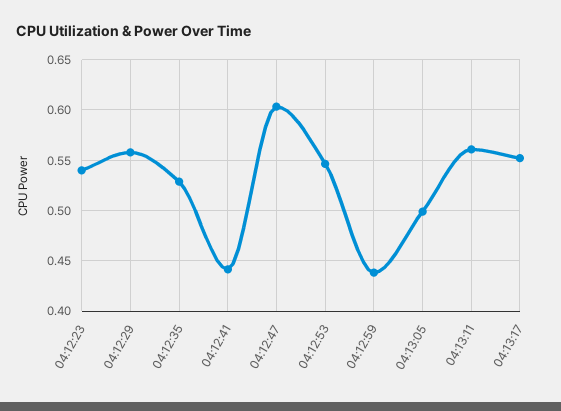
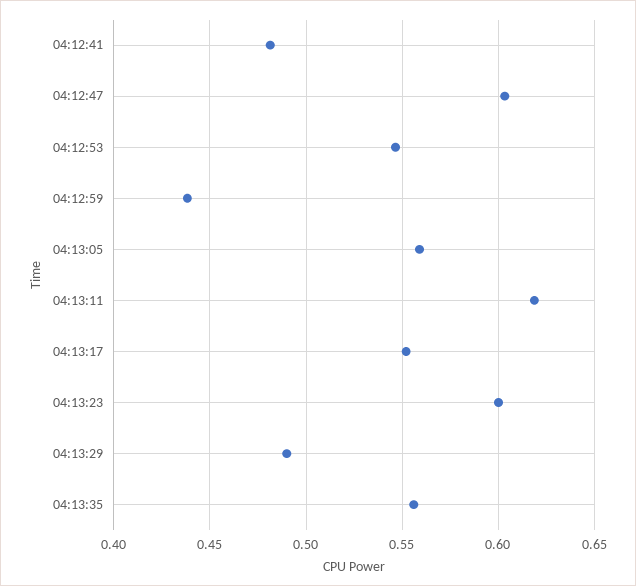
04:12:23: 0.54 -> none
04:12:29: 0.56 -> none
04:12:35: 0.53 -> none
04:12:41: 0.44 -> 0.48
04:13:05: 0.5 -> 0.56
04:13:11: 0.56 -> 0.62
04:13:23: none -> 0.6
04:13:29: none -> 0.49
04:13:35: none -> 0.555

